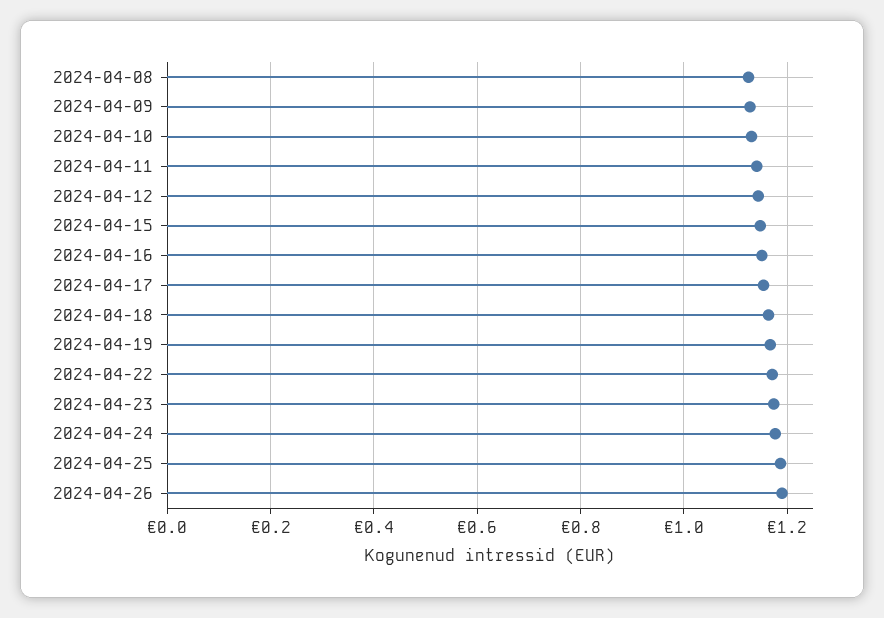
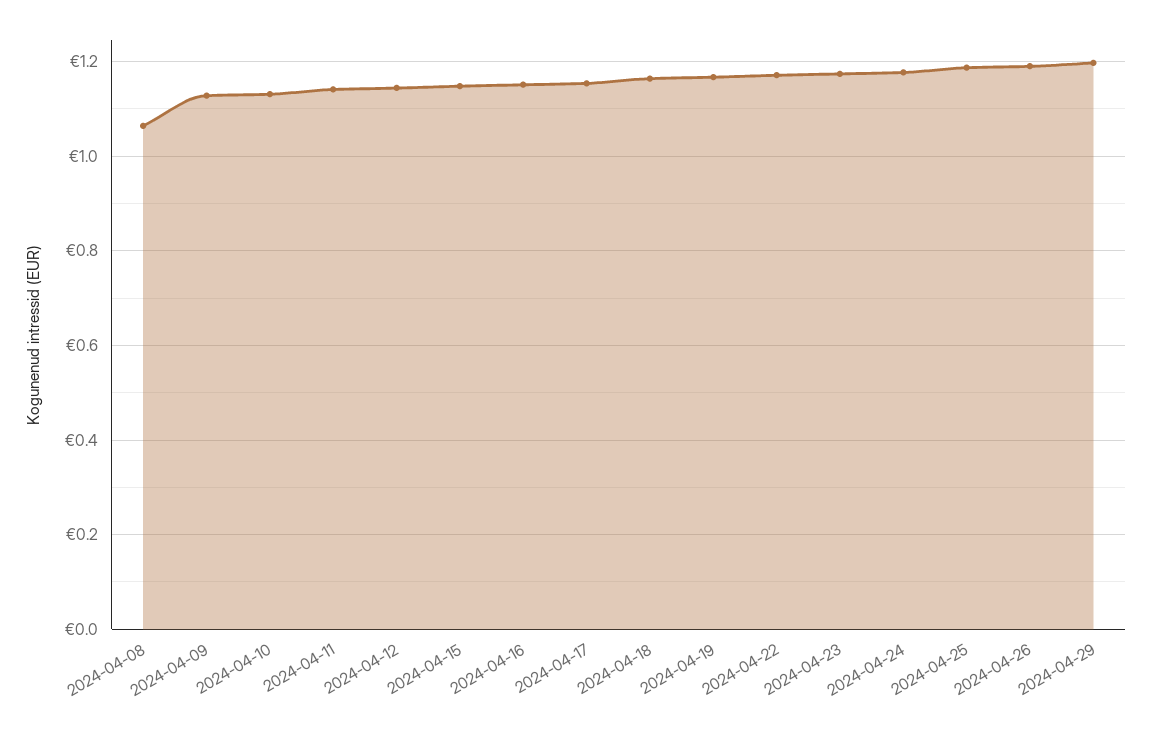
2024-04-08: 1.12 -> 1.06
2024-04-29: none -> 1.2

